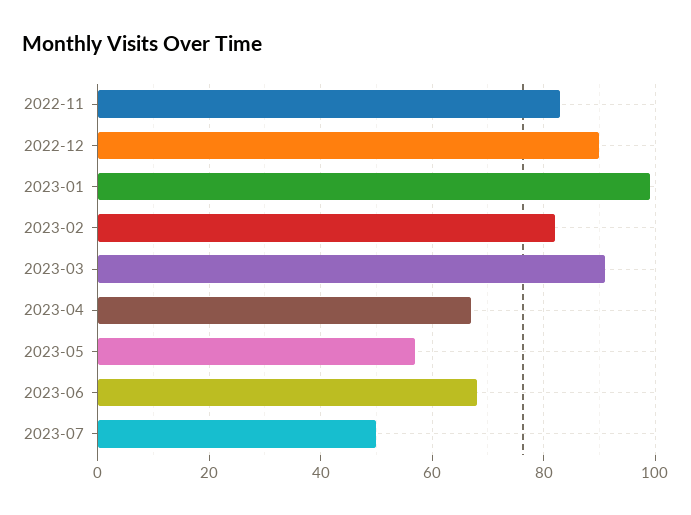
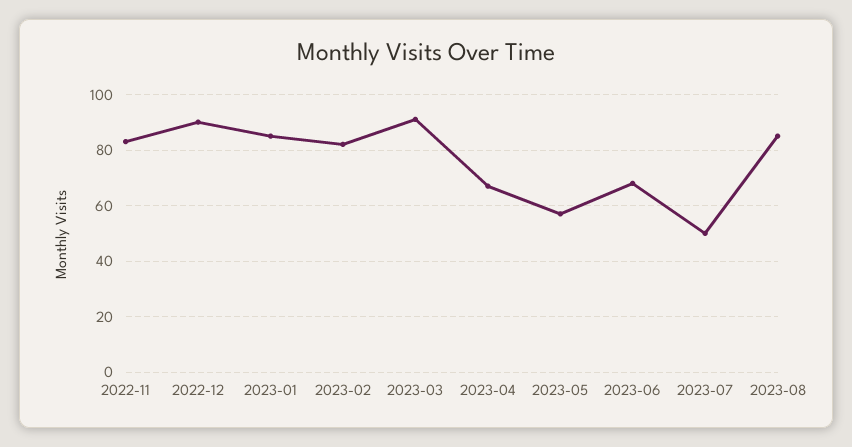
2023-01: 100 -> 85
2023-08: none -> 85

